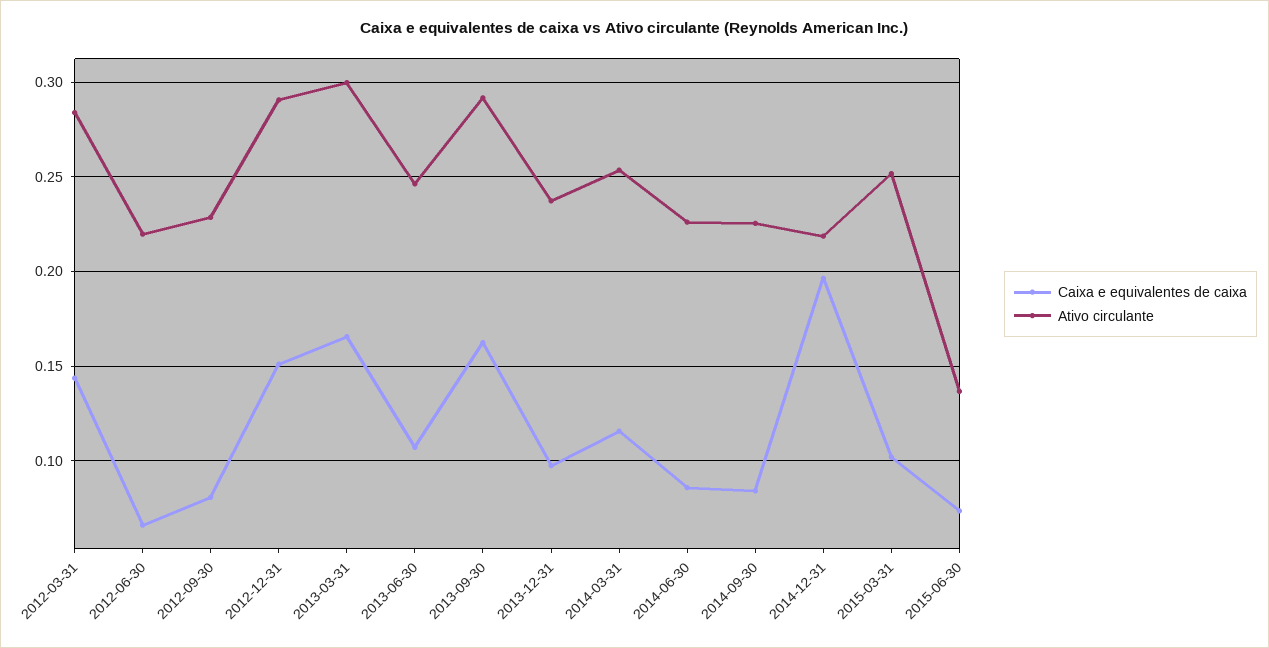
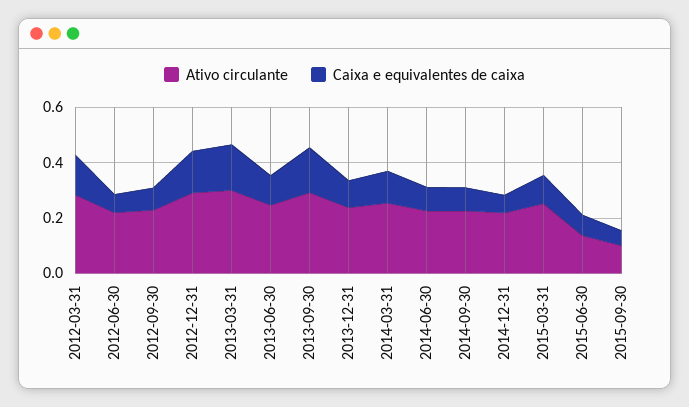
Caixa e equivalentes de caixa, 2014-12-31: 0.195 -> 0.05
Ativo circulante, 2015-09-30: none -> 0.1
Caixa e equivalentes de caixa, 2015-09-30: none -> 0.05

